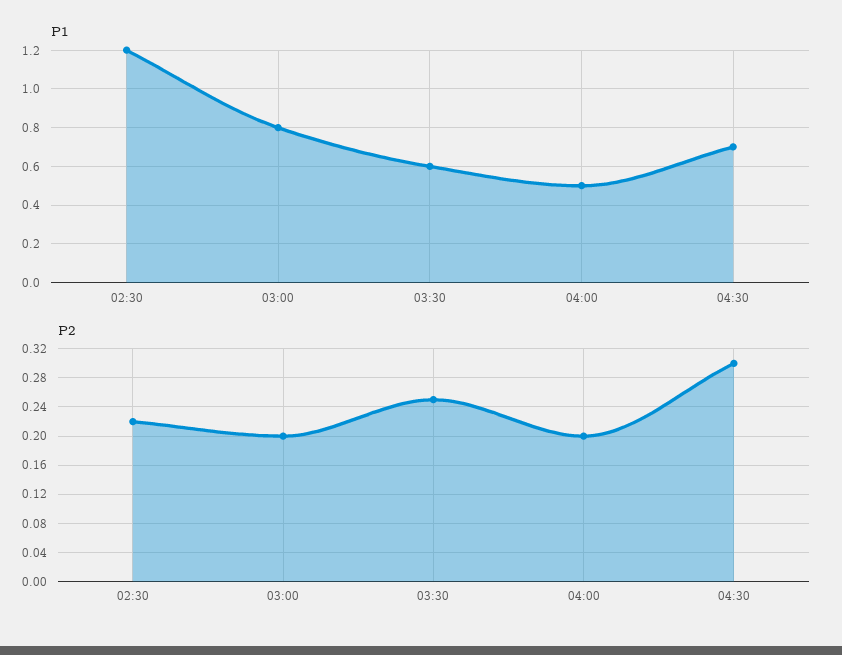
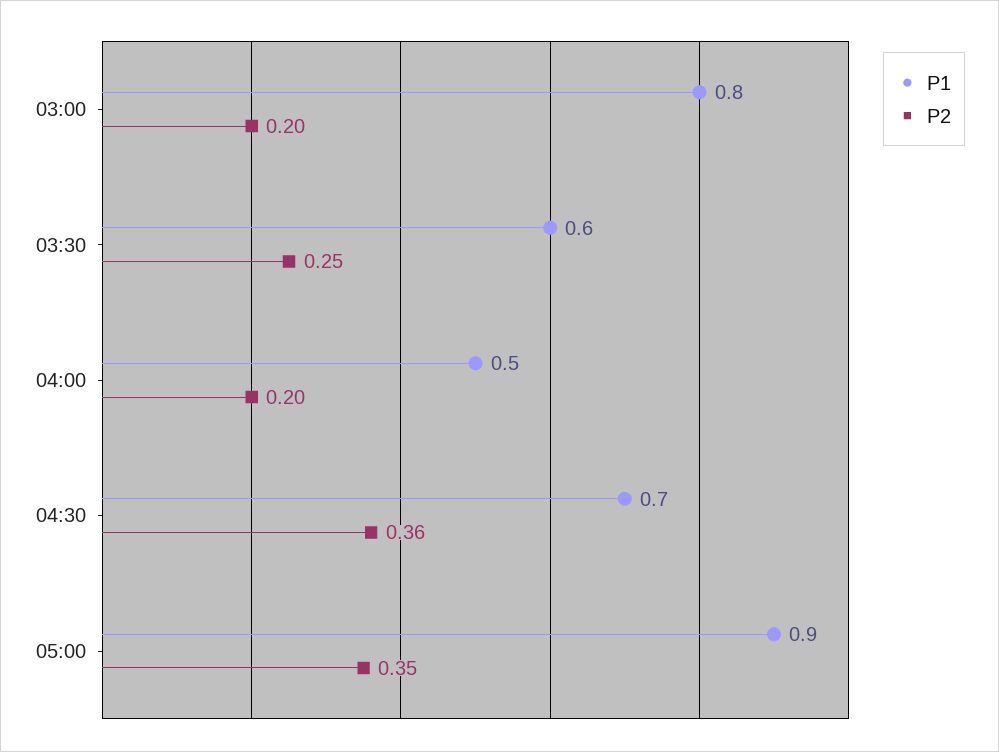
P1, 02:30: 1.2 -> none
P2, 02:30: 0.22 -> none
P2, 04:30: 0.3 -> 0.36
P1, 05:00: none -> 0.9
P2, 05:00: none -> 0.35

